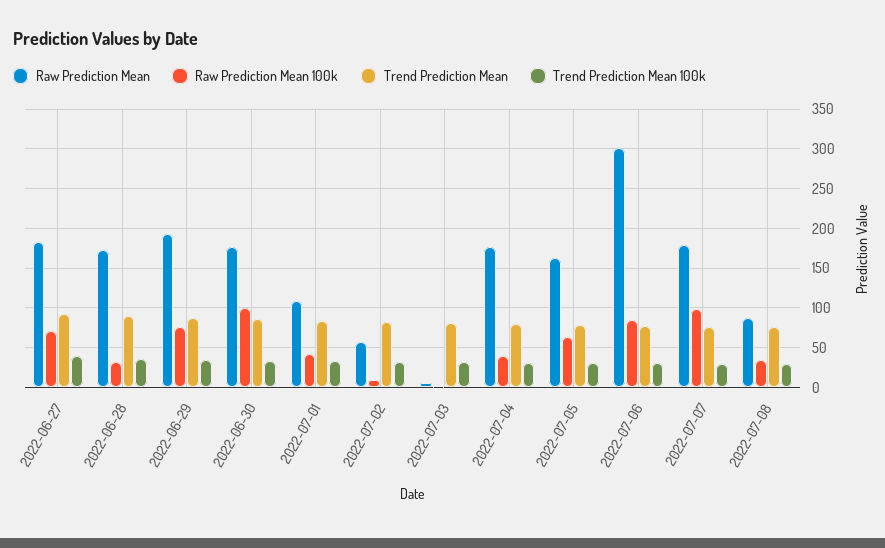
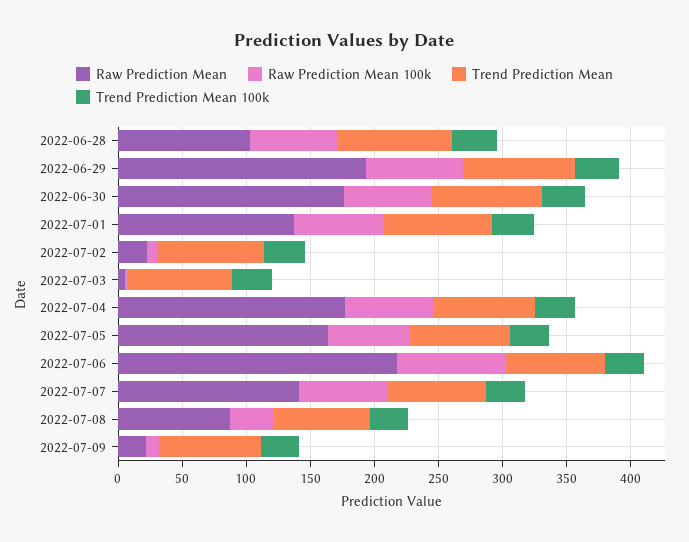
Raw Prediction Mean, 2022-06-27: 180 -> none
Raw Prediction Mean 100k, 2022-06-27: 70 -> none
Trend Prediction Mean, 2022-06-27: 90 -> none
Trend Prediction Mean 100k, 2022-06-27: 40 -> none
Raw Prediction Mean, 2022-06-28: 170 -> 100
Raw Prediction Mean 100k, 2022-06-28: 30 -> 70
Raw Prediction Mean 100k, 2022-06-30: 100 -> 70
Raw Prediction Mean, 2022-07-01: 110 -> 140
Raw Prediction Mean 100k, 2022-07-01: 40 -> 70
Raw Prediction Mean, 2022-07-02: 60 -> 20
Raw Prediction Mean 100k, 2022-07-04: 40 -> 70
Raw Prediction Mean, 2022-07-06: 300 -> 220
Raw Prediction Mean, 2022-07-07: 180 -> 140
Raw Prediction Mean 100k, 2022-07-07: 100 -> 70
Raw Prediction Mean, 2022-07-09: none -> 20
Raw Prediction Mean 100k, 2022-07-09: none -> 10
Trend Prediction Mean, 2022-07-09: none -> 80
Trend Prediction Mean 100k, 2022-07-09: none -> 30

